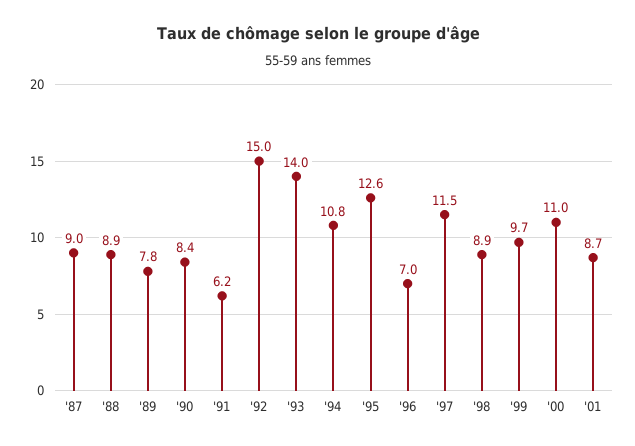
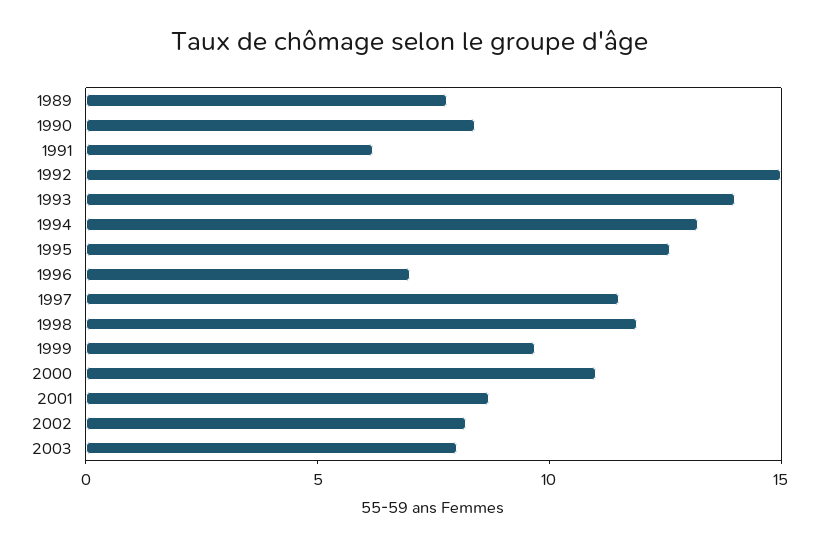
'87: 9 -> none
'88: 8.9 -> none
'94: 10.8 -> 13
'98: 8.9 -> 12
2002: none -> 8
2003: none -> 8

